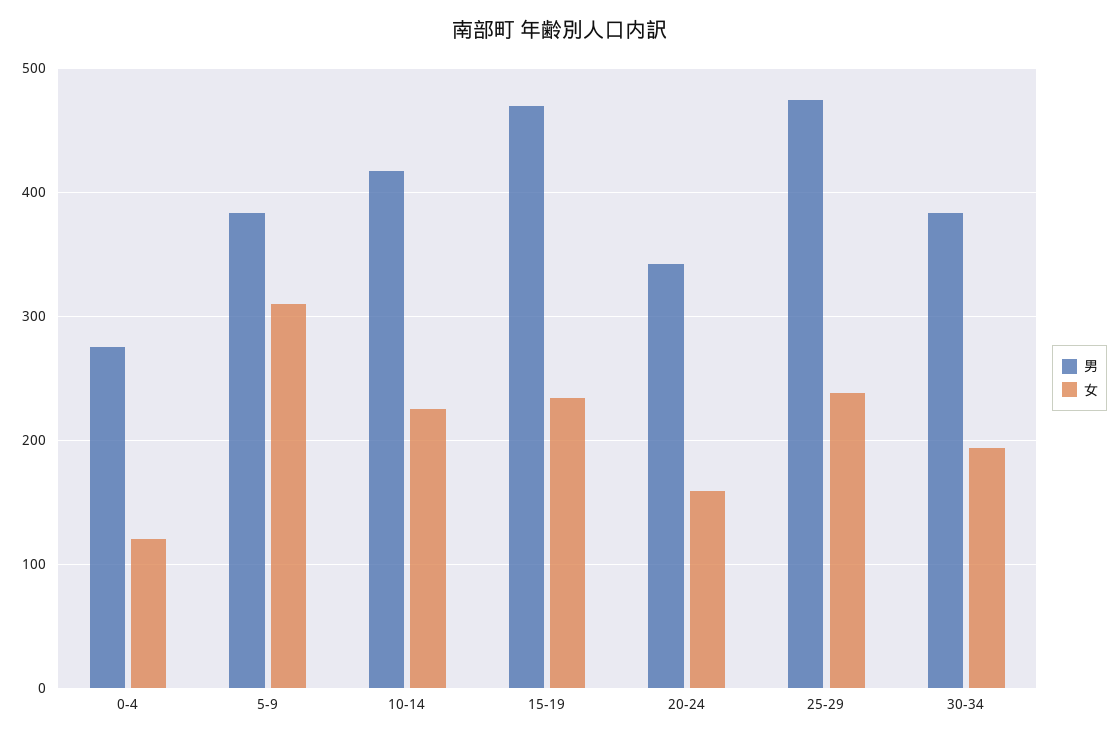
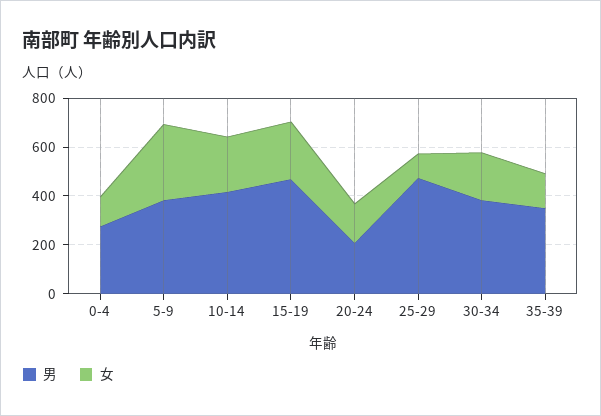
男, 20-24: 340 -> 200
女, 25-29: 240 -> 100
男, 35-39: none -> 350
女, 35-39: none -> 150

